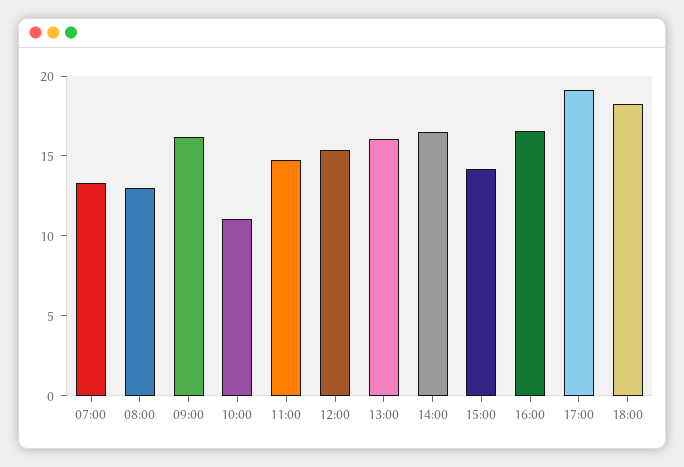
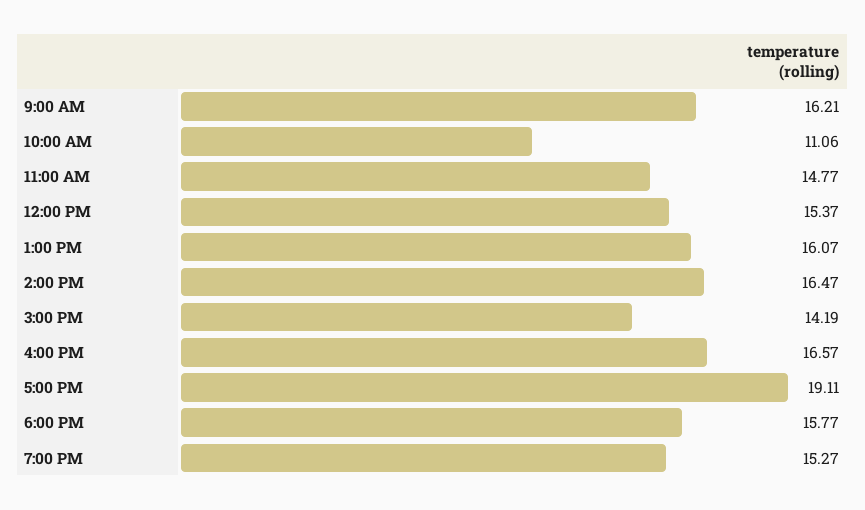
07:00: 13 -> none
08:00: 13 -> none
18:00: 18 -> 15.77
7:00 PM: none -> 15.27

